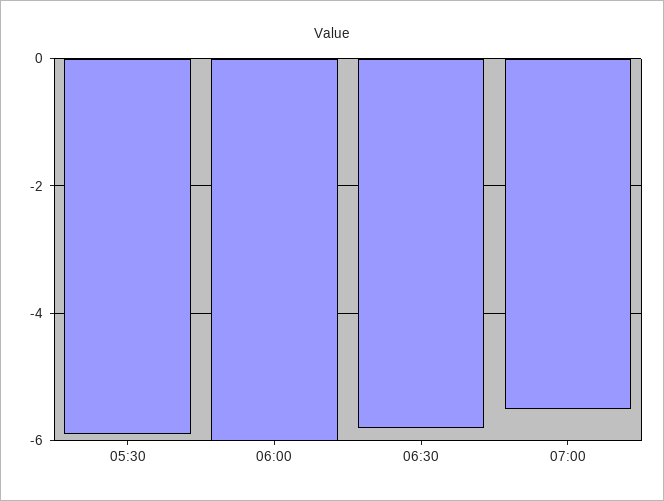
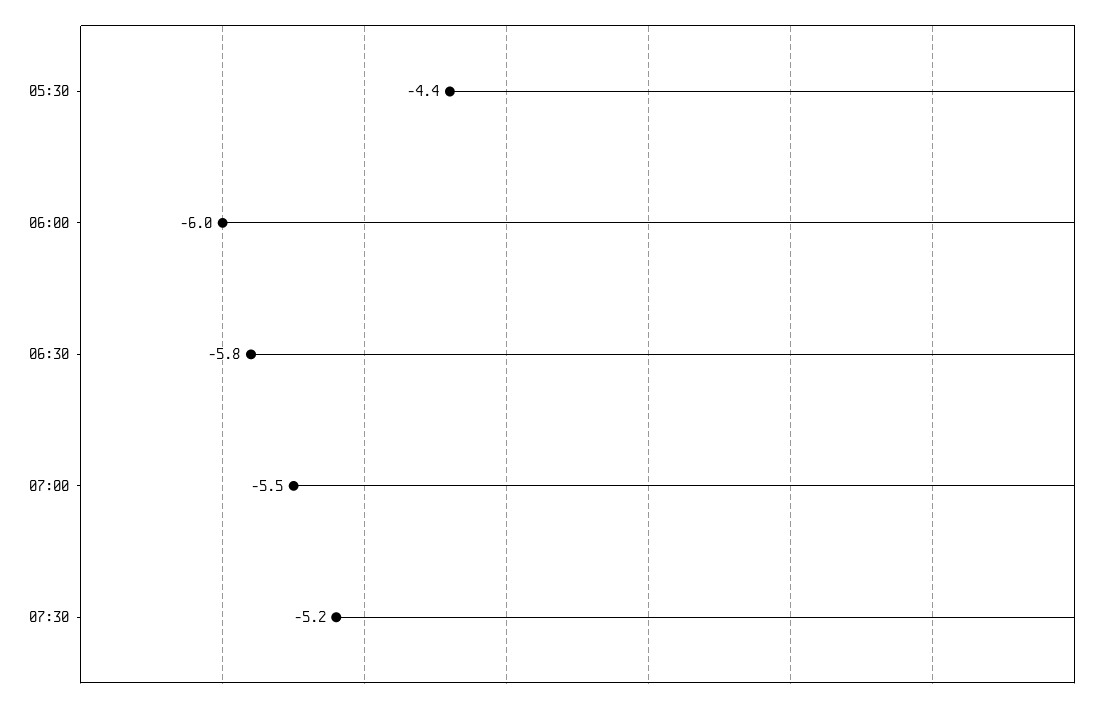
05:30: -6 -> -4.4
07:30: none -> -5.2

